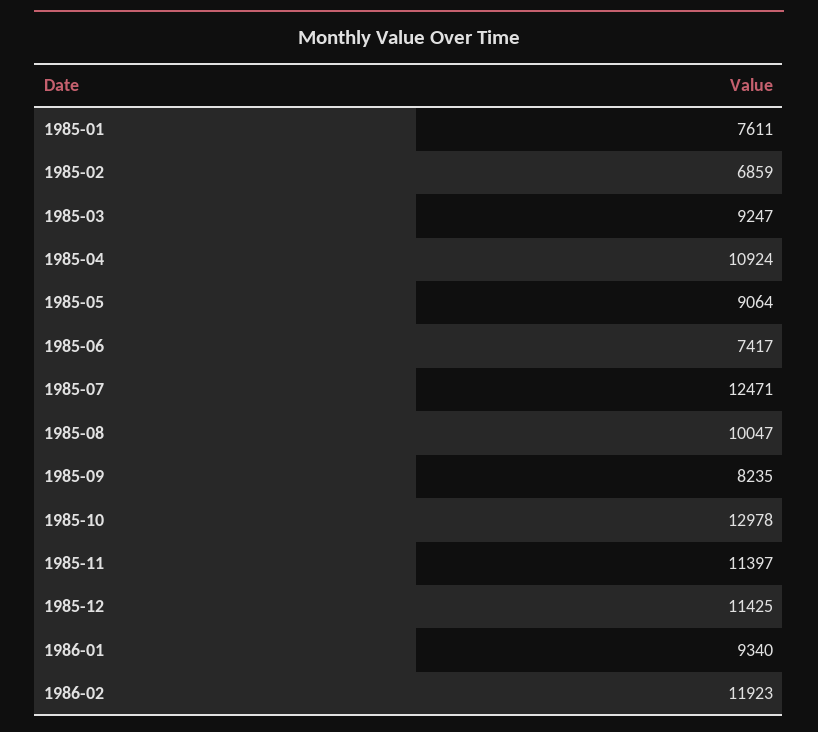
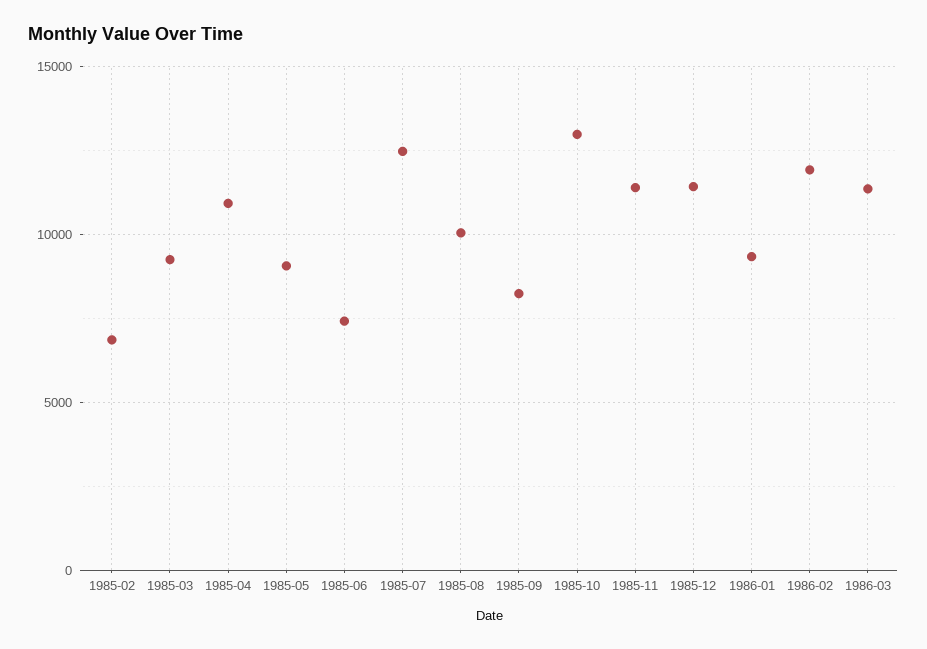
1985-01: 7611 -> none
1986-03: none -> 11500

